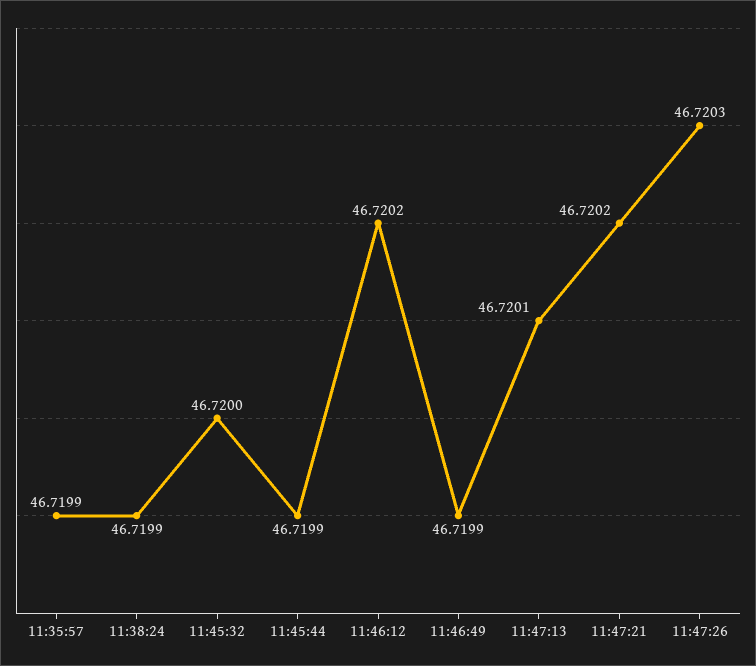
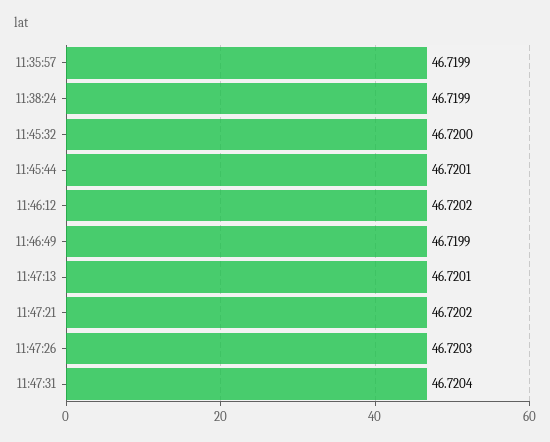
11:45:44: 46.7199 -> 46.7201
11:47:31: none -> 46.7204

